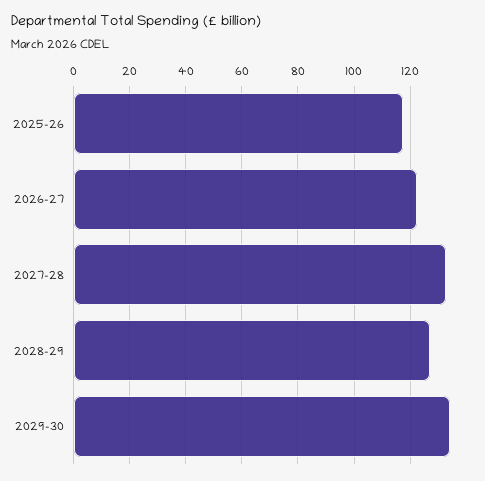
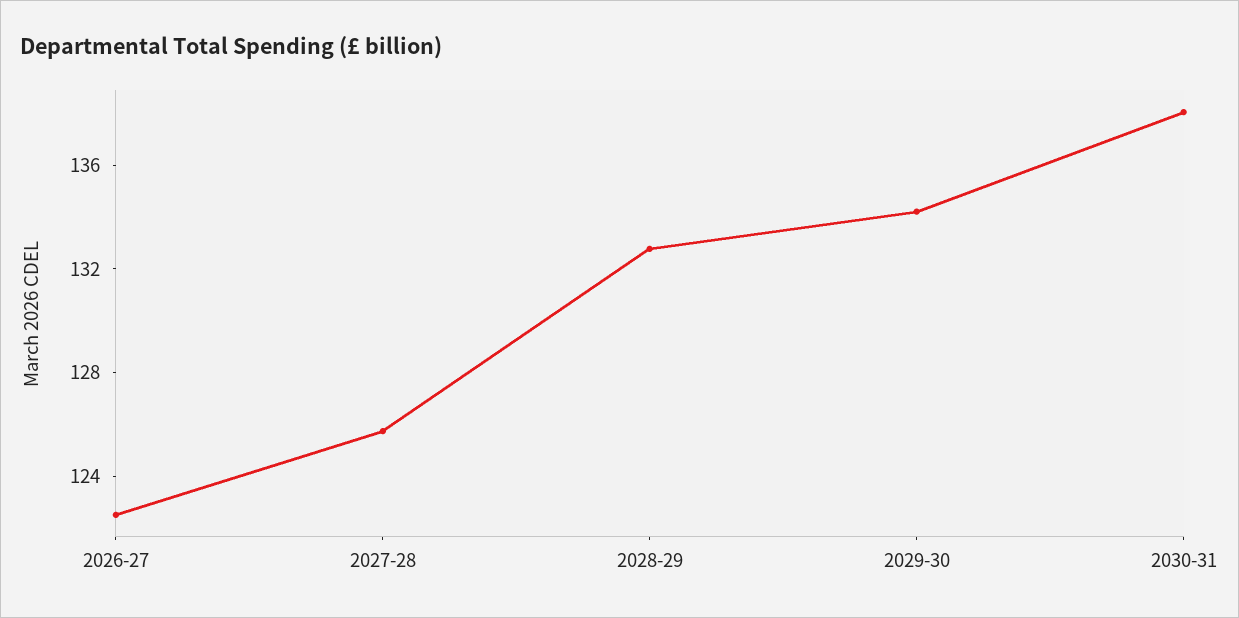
2025-26: 117.5 -> none
2027-28: 132.5 -> 126
2028-29: 127.5 -> 133
2030-31: none -> 138

